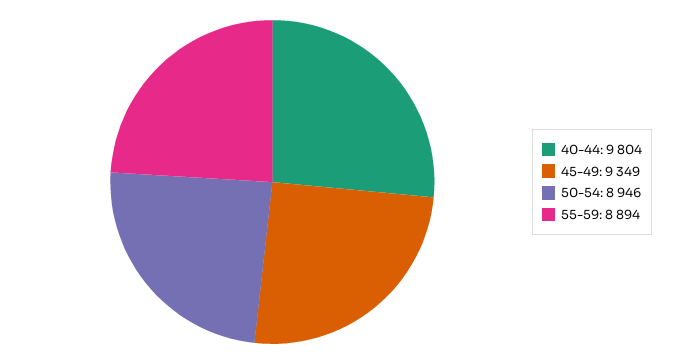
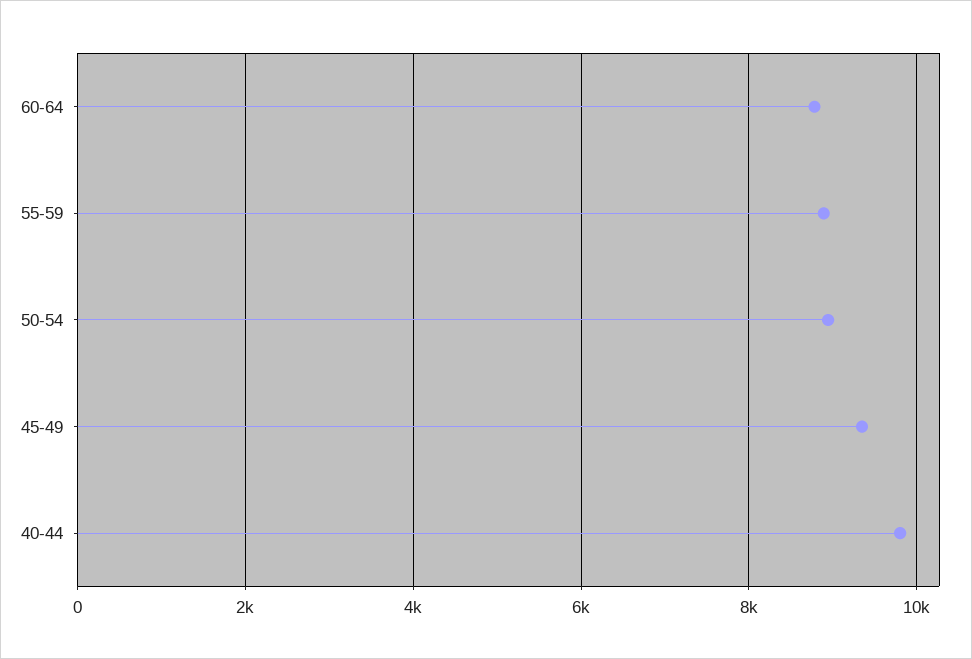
60-64: none -> 8800

